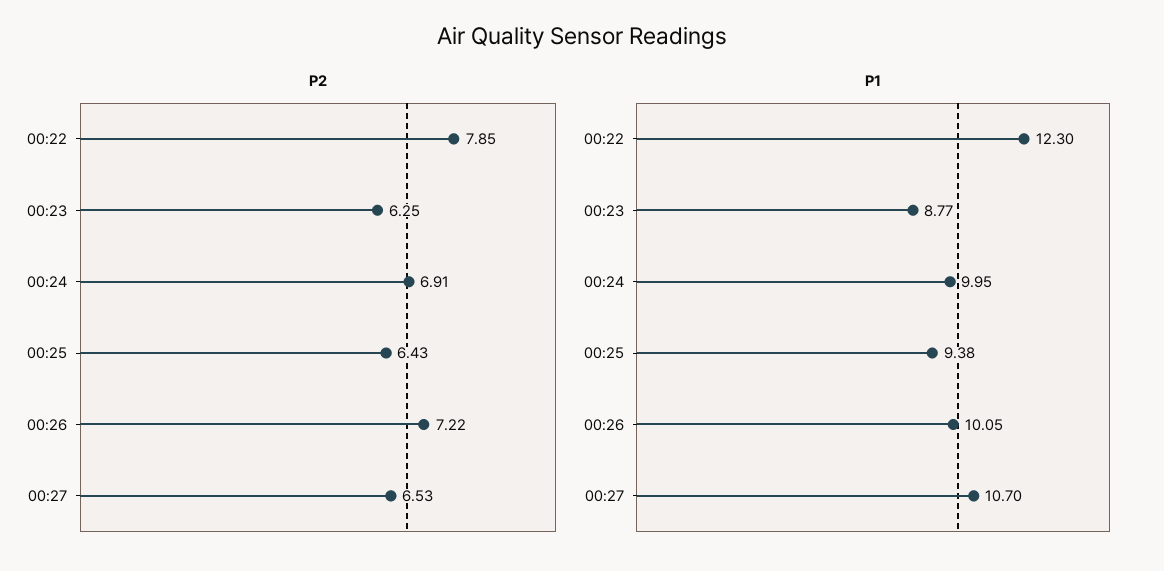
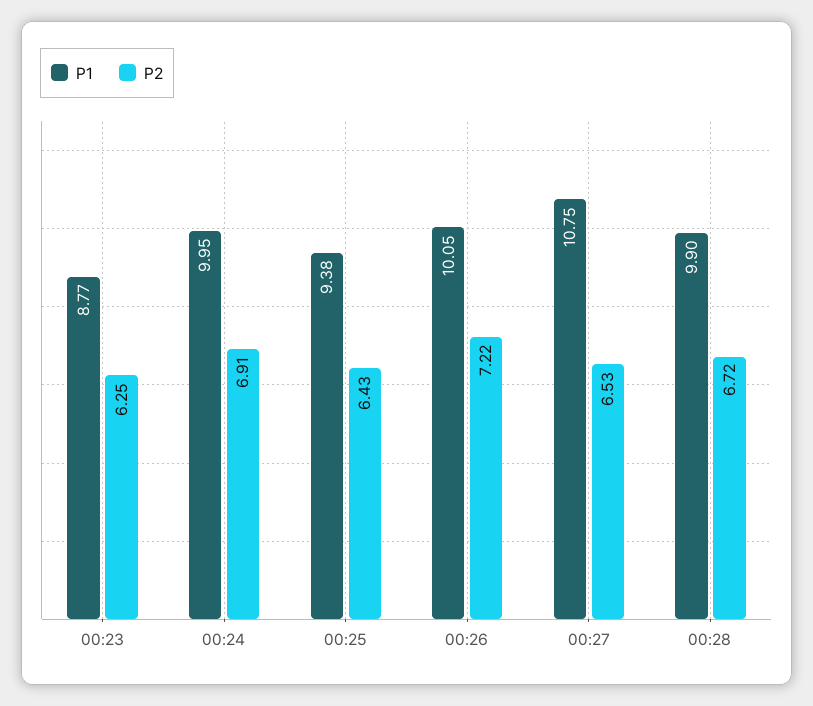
P2, 00:22: 7.85 -> none
P1, 00:22: 12.3 -> none
P1, 00:27: 10.7 -> 10.75
P1, 00:28: none -> 9.9
P2, 00:28: none -> 6.72

